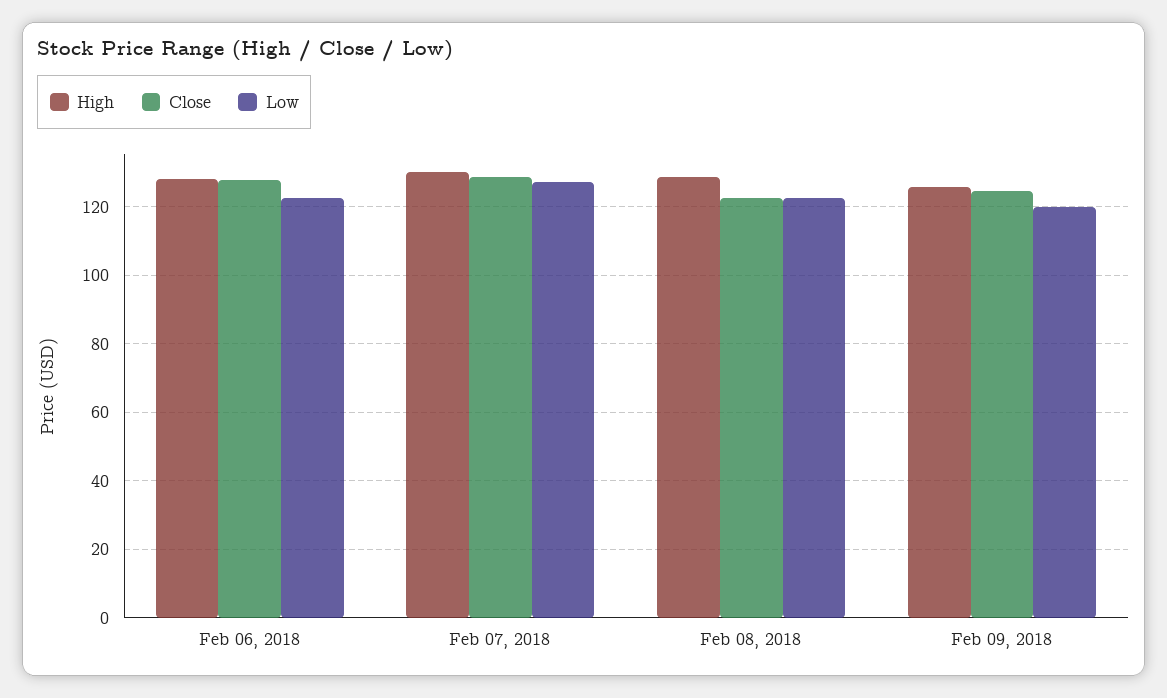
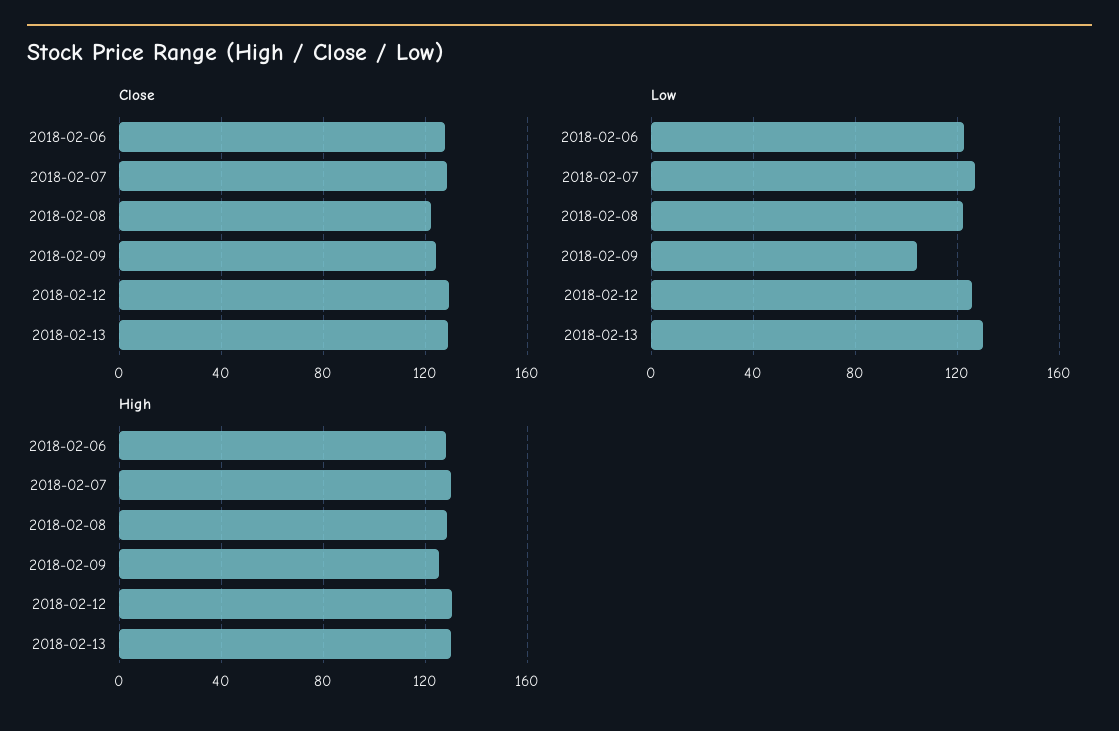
Low, Feb 09, 2018: 120 -> 105
Close, 2018-02-12: none -> 130
Close, 2018-02-13: none -> 130
Low, 2018-02-12: none -> 125
Low, 2018-02-13: none -> 130
High, 2018-02-12: none -> 130
High, 2018-02-13: none -> 130

